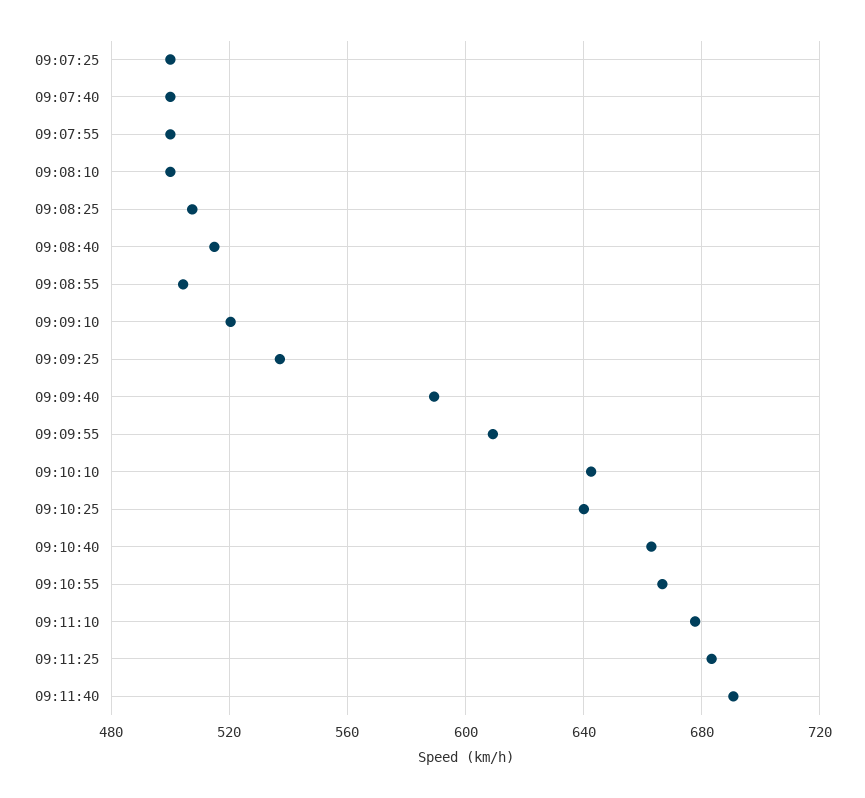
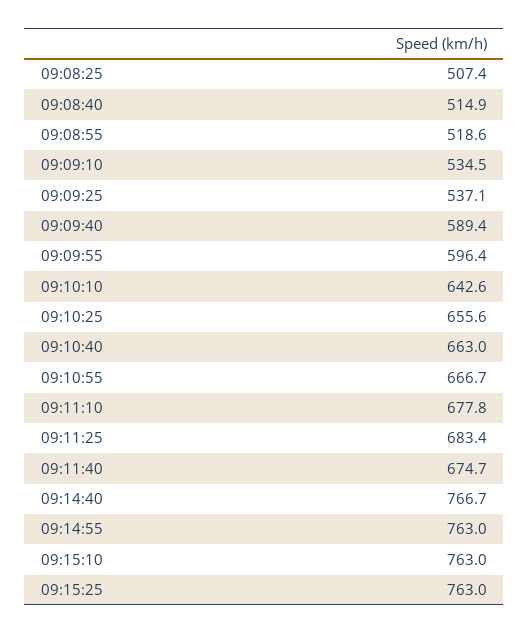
09:07:25: 500 -> none
09:07:40: 500 -> none
09:07:55: 500 -> none
09:08:10: 500 -> none
09:08:55: 505 -> 518.6
09:09:10: 520 -> 534.5
09:09:55: 610 -> 596.4
09:10:25: 640 -> 655.6
09:11:40: 690 -> 674.7
09:14:40: none -> 766.7
09:14:55: none -> 763
09:15:10: none -> 763
09:15:25: none -> 763

